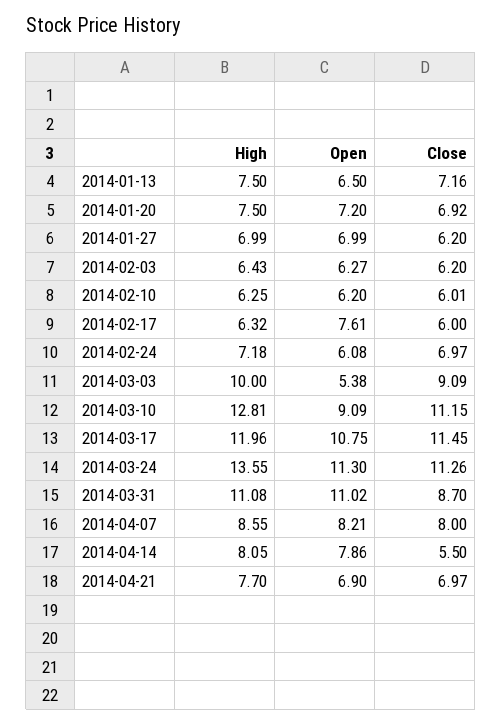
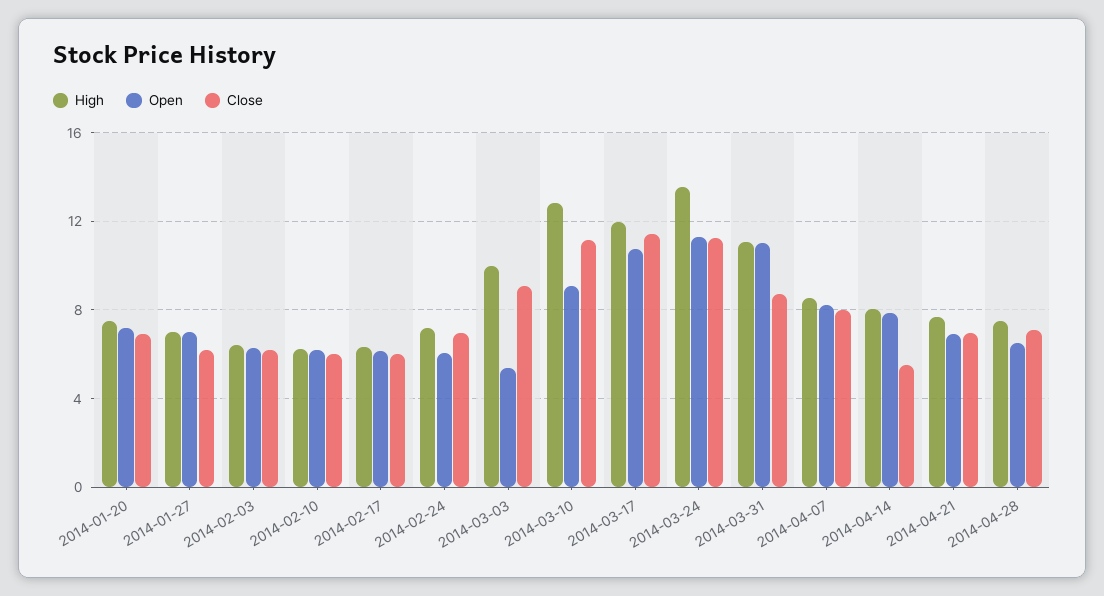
High, 2014-01-13: 7.5 -> none
Open, 2014-01-13: 6.5 -> none
Close, 2014-01-13: 7.16 -> none
Open, 2014-02-17: 7.61 -> 6
High, 2014-04-28: none -> 7.5
Open, 2014-04-28: none -> 6.5
Close, 2014-04-28: none -> 7

